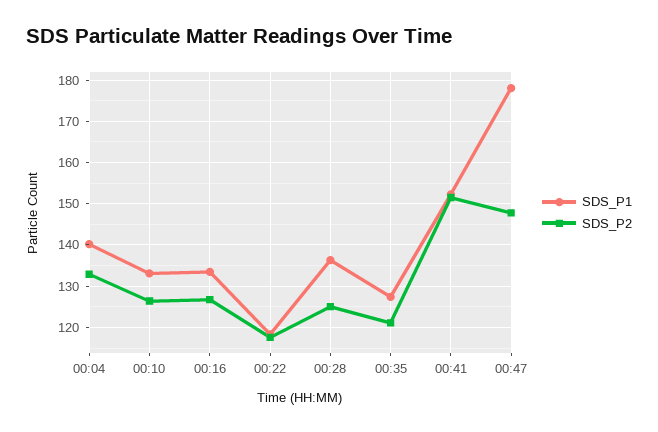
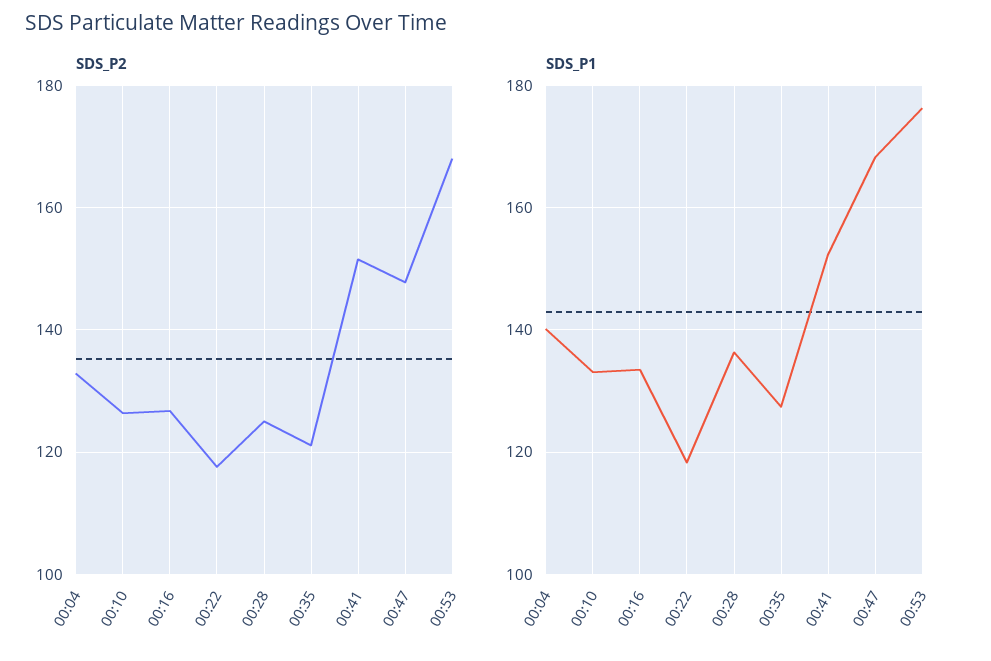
SDS_P1, 00:47: 178 -> 168
SDS_P2, 00:53: none -> 168
SDS_P1, 00:53: none -> 176

